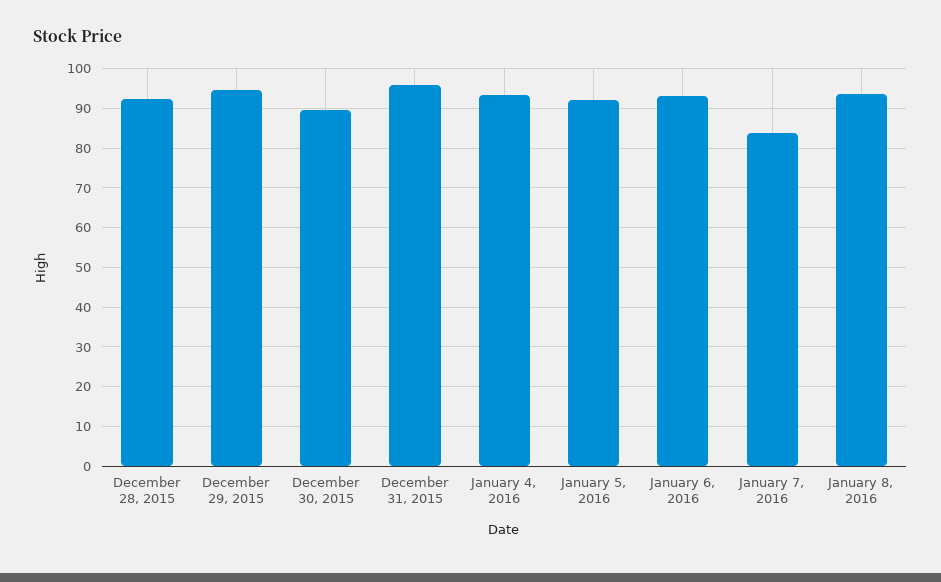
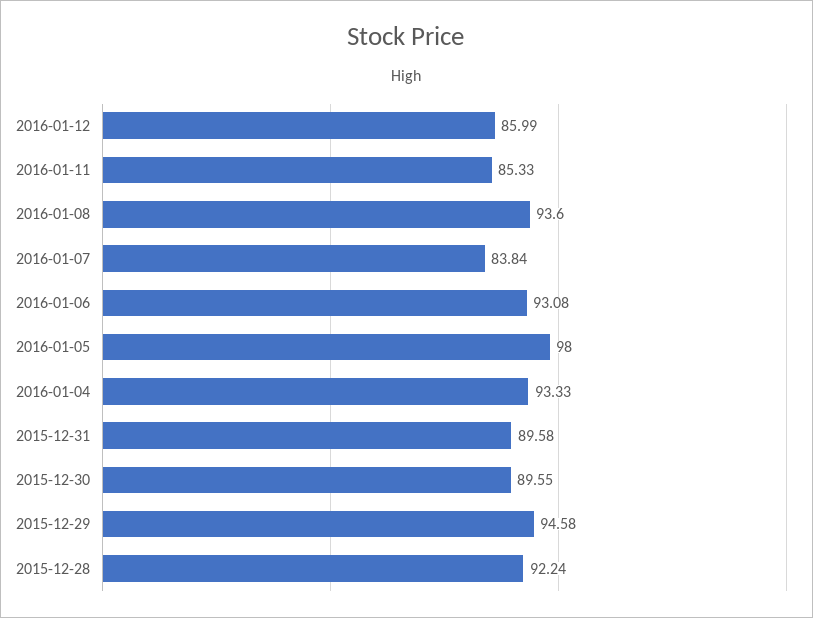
December 31, 2015: 96 -> 89.58
January 5, 2016: 92 -> 98
2016-01-12: none -> 85.99
2016-01-11: none -> 85.33

